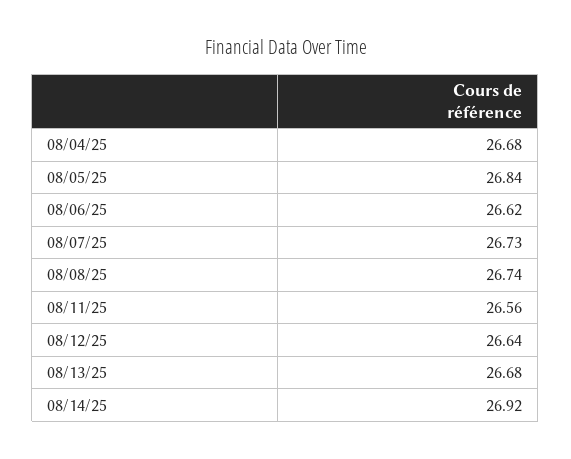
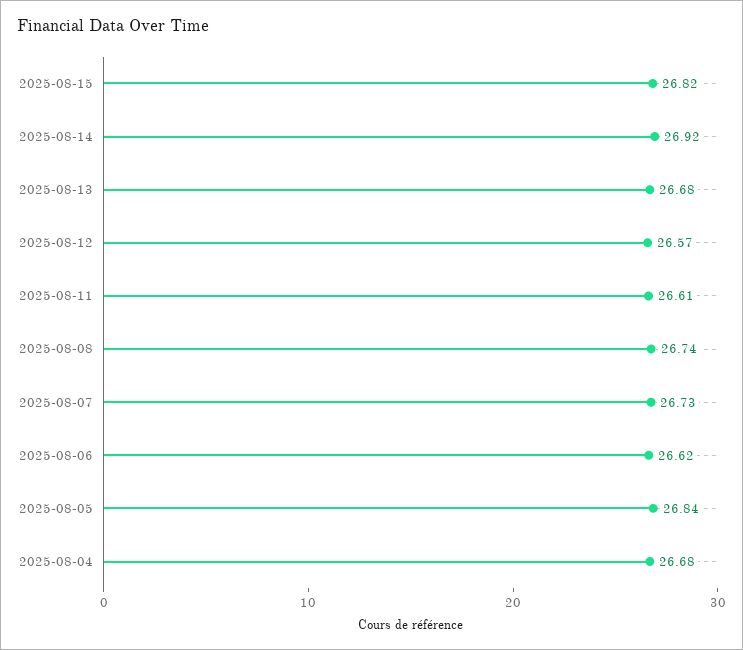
08/11/25: 26.56 -> 26.61
08/12/25: 26.64 -> 26.57
2025-08-15: none -> 26.82

